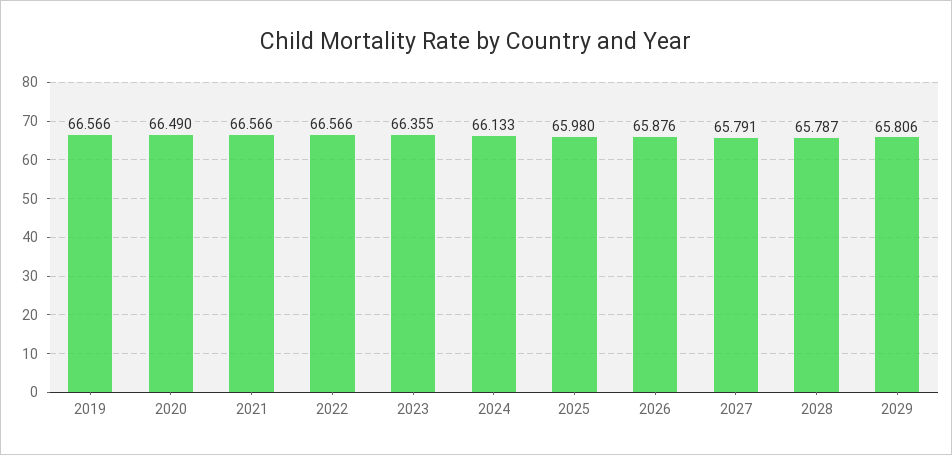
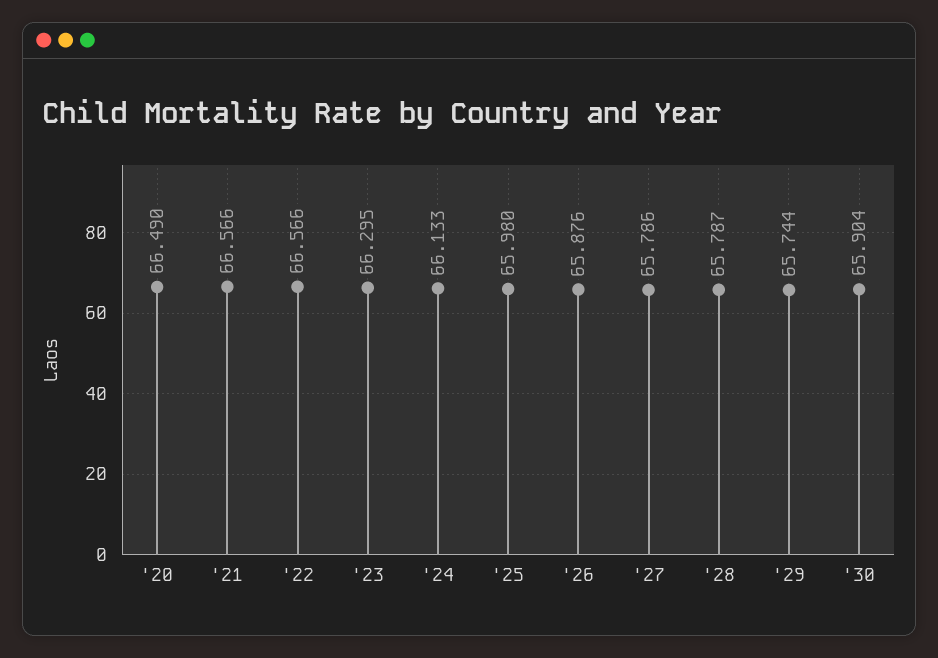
2019: 66.566 -> none
2023: 66.355 -> 66.295
2027: 65.791 -> 65.786
2029: 65.806 -> 65.744
'30: none -> 65.904

